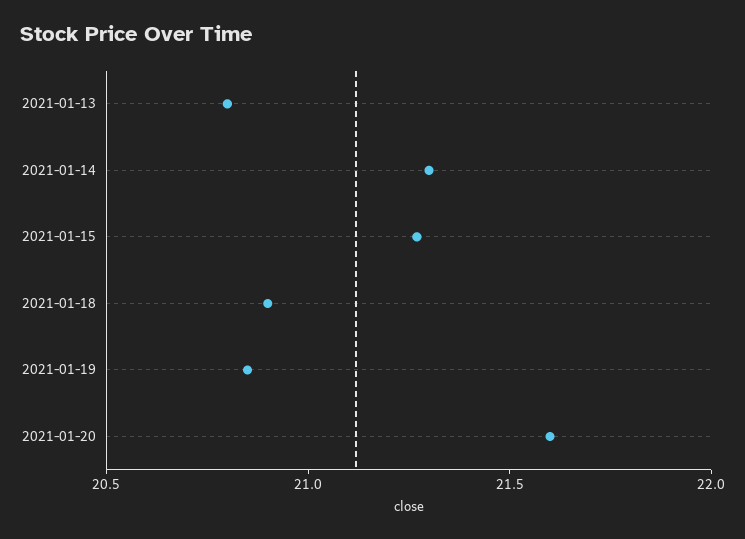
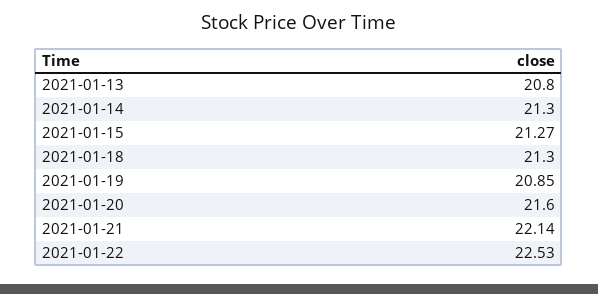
2021-01-18: 20.9 -> 21.3
2021-01-21: none -> 22.14
2021-01-22: none -> 22.53

